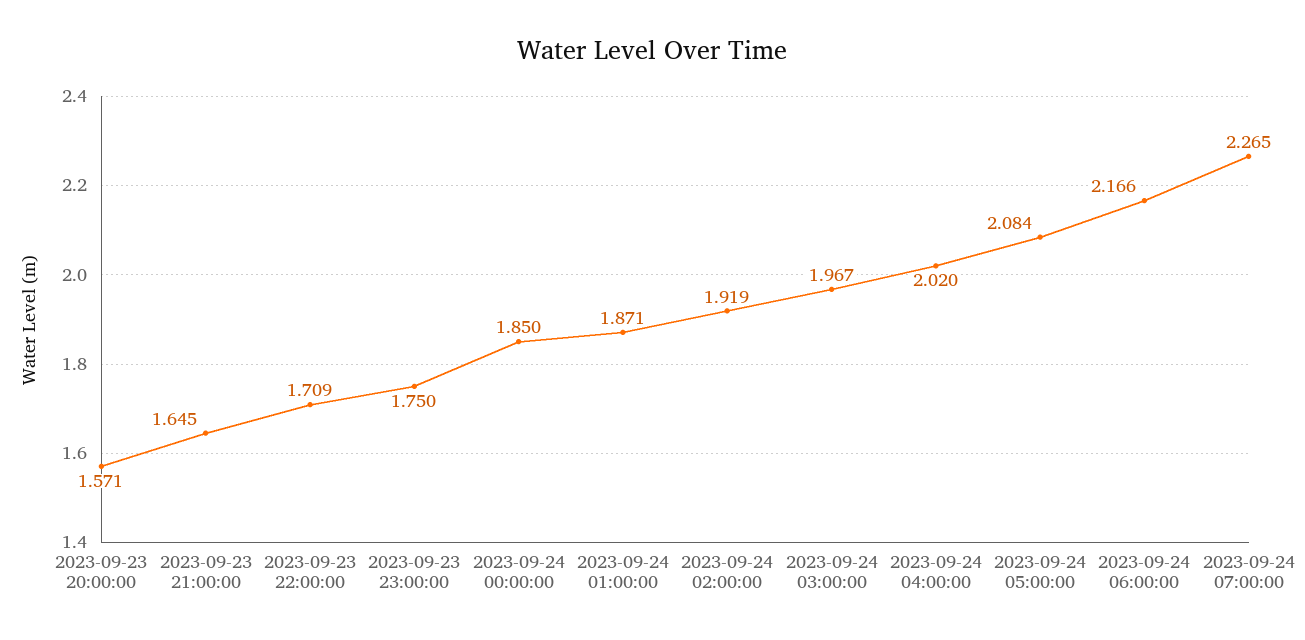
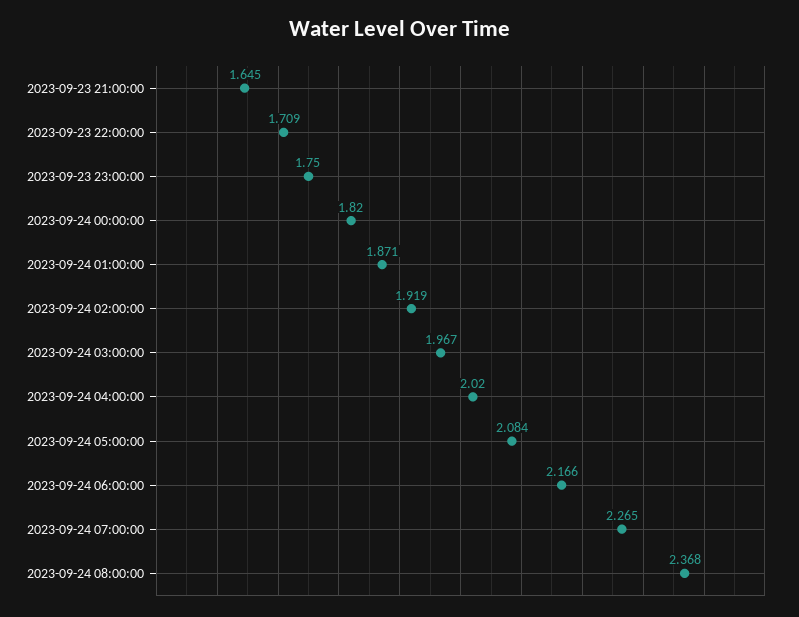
2023-09-23 20:00:00: 1.571 -> none
2023-09-24 00:00:00: 1.85 -> 1.82
2023-09-24 08:00:00: none -> 2.368

